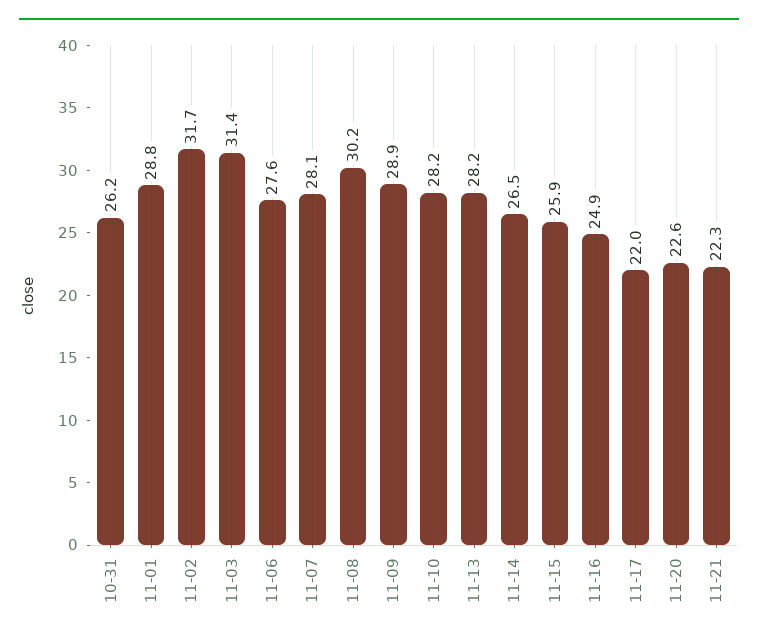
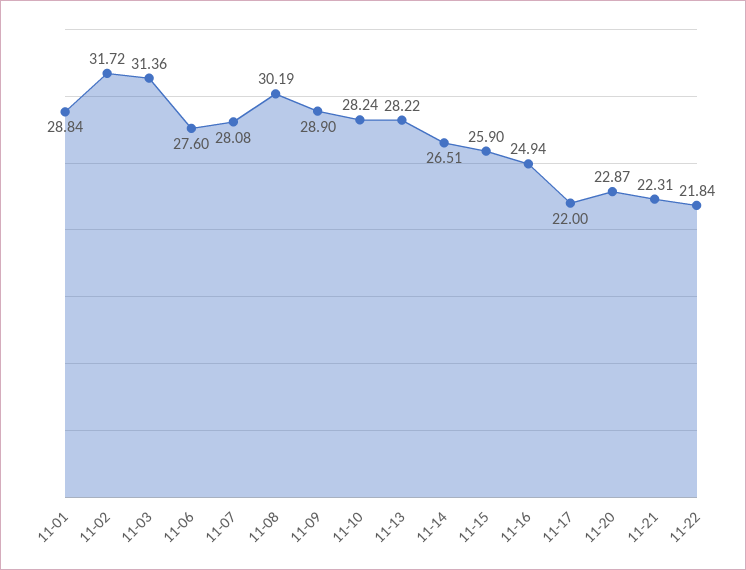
10-31: 26.2 -> none
11-20: 22.6 -> 22.87
11-22: none -> 21.84

